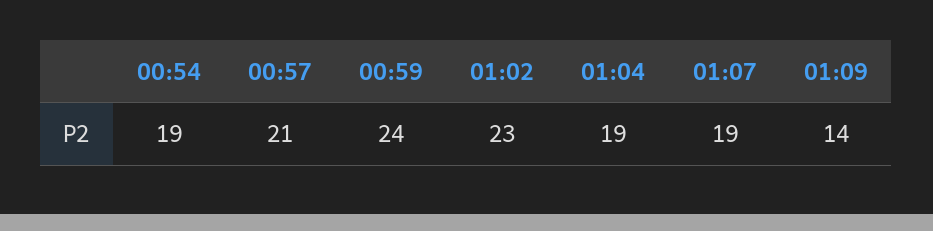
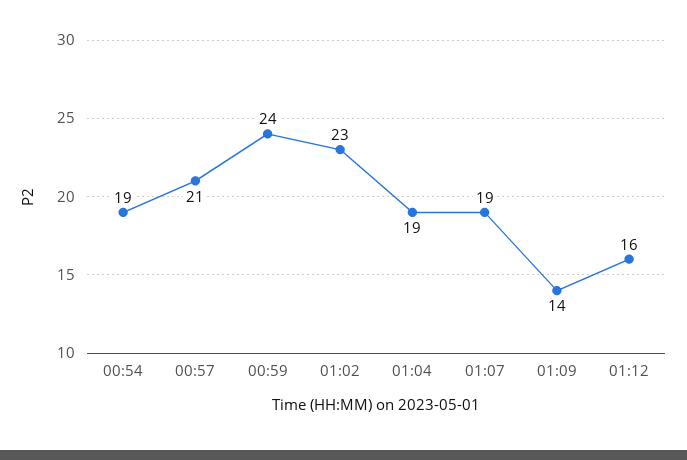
01:12: none -> 16

